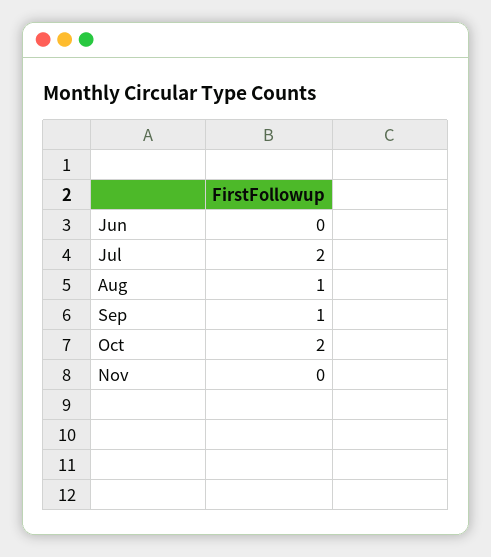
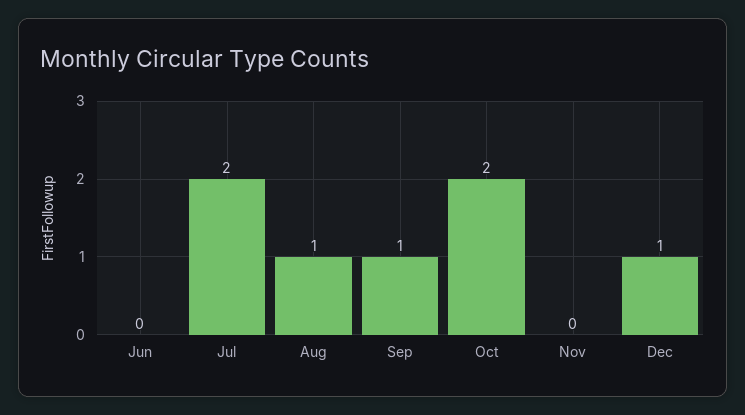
Dec: none -> 1

